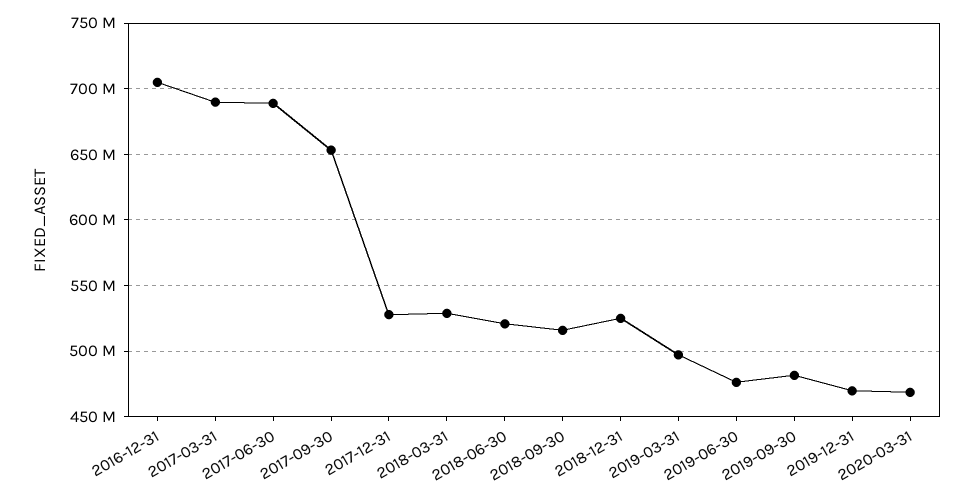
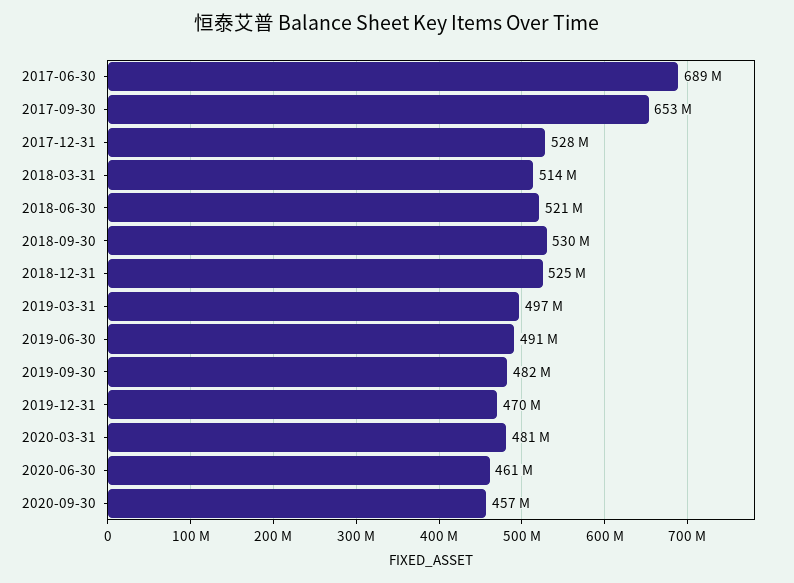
2016-12-31: 705000000 -> none
2017-03-31: 690000000 -> none
2018-03-31: 530000000 -> 514000000
2018-09-30: 515000000 -> 530000000
2019-06-30: 475000000 -> 491000000
2020-03-31: 470000000 -> 481000000
2020-06-30: none -> 461000000
2020-09-30: none -> 457000000

